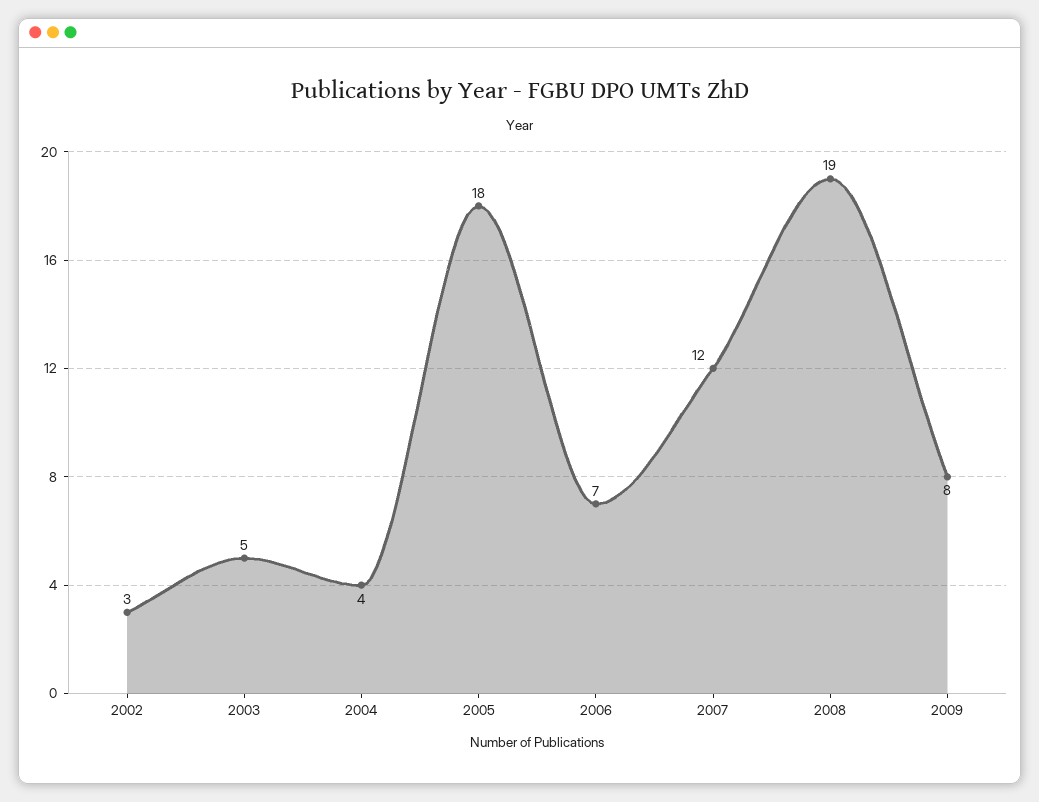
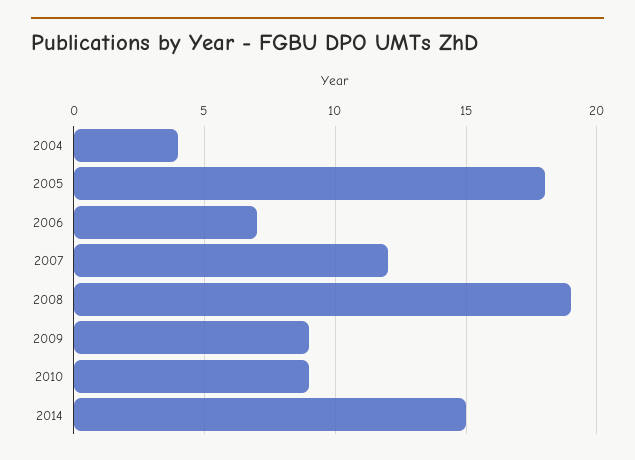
2002: 3 -> none
2003: 5 -> none
2009: 8 -> 9
2010: none -> 9
2014: none -> 15

